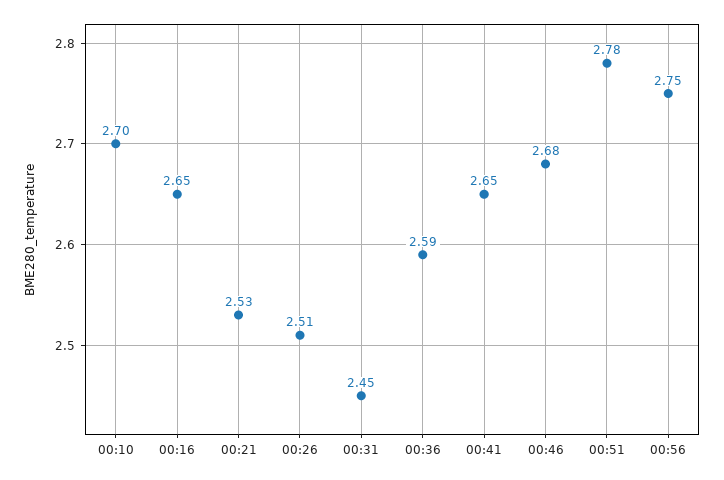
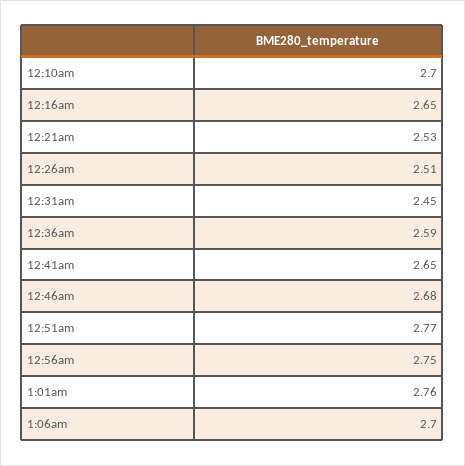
00:51: 2.78 -> 2.77
1:01am: none -> 2.76
1:06am: none -> 2.7

